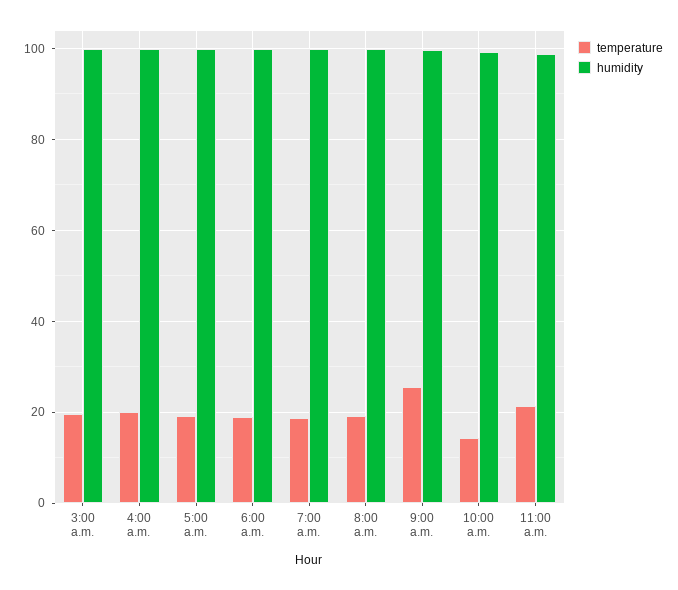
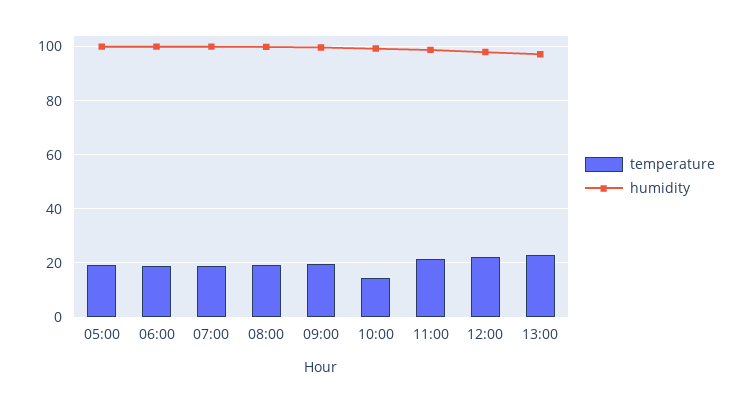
temperature, 3:00 a.m.: 20 -> none
humidity, 3:00 a.m.: 100 -> none
temperature, 4:00 a.m.: 20 -> none
humidity, 4:00 a.m.: 100 -> none
temperature, 9:00 a.m.: 26 -> 20
temperature, 12:00: none -> 22.5
humidity, 12:00: none -> 97.5
temperature, 13:00: none -> 22.5
humidity, 13:00: none -> 97.5

